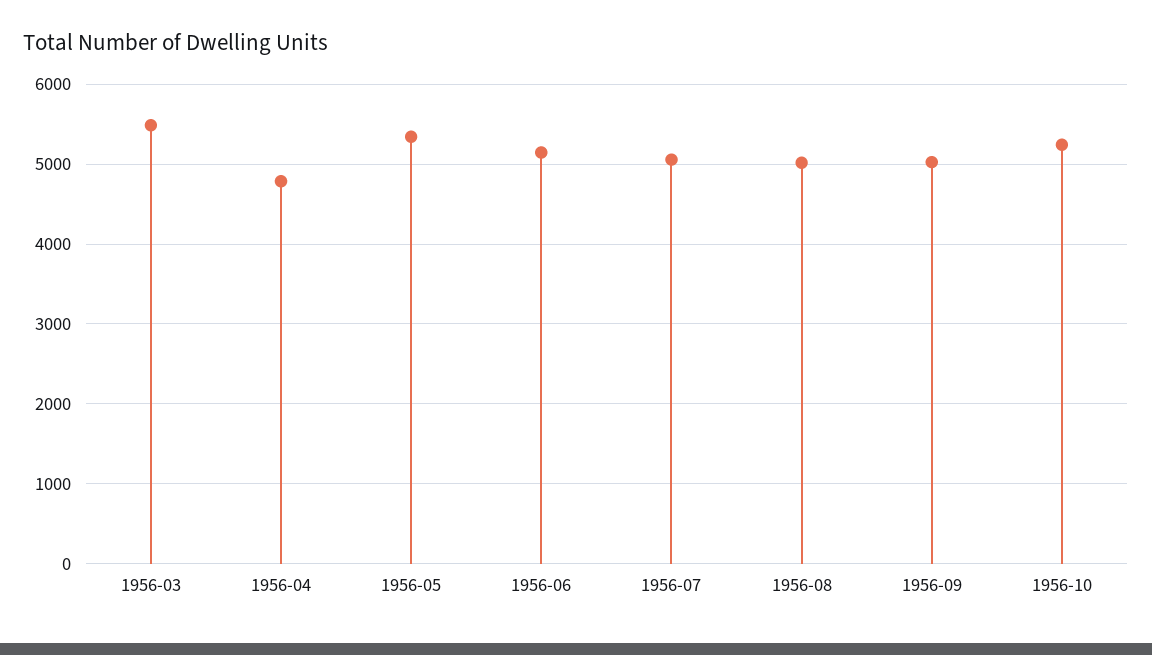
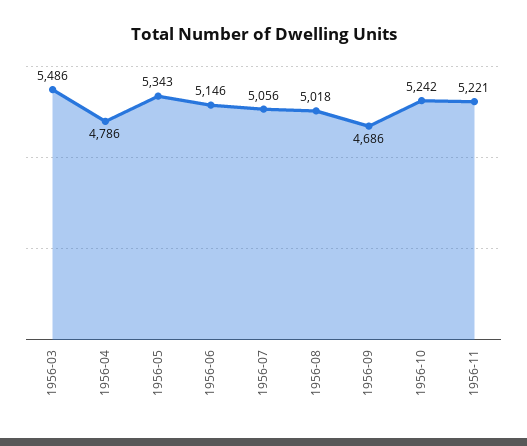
1956-09: 5000 -> 4686
1956-11: none -> 5221

